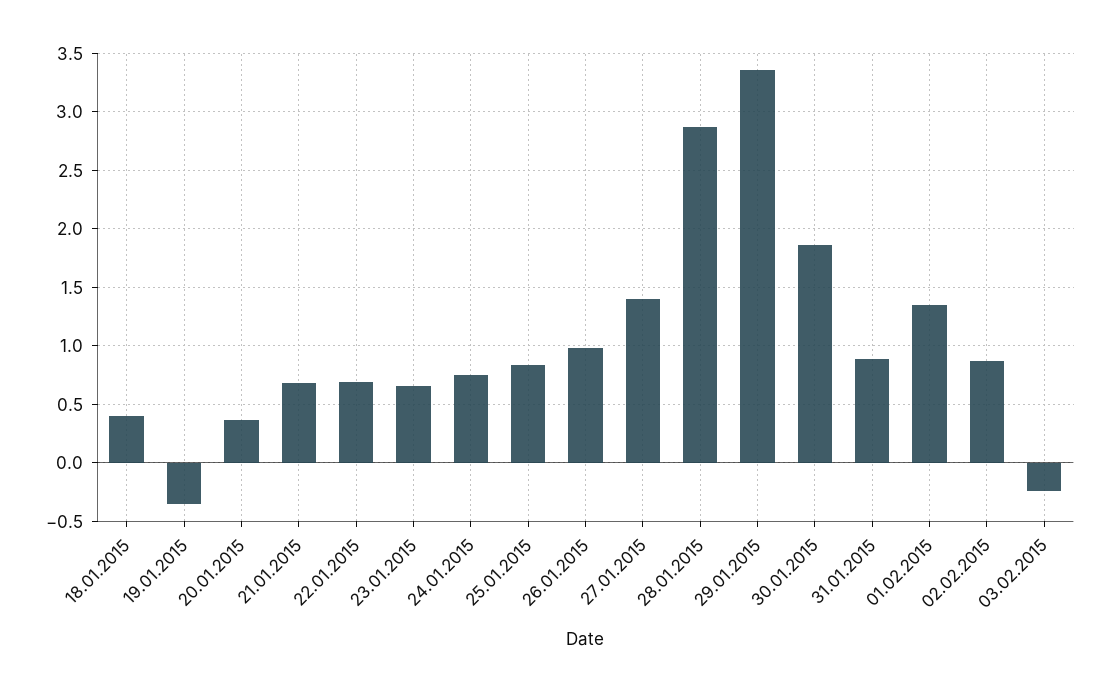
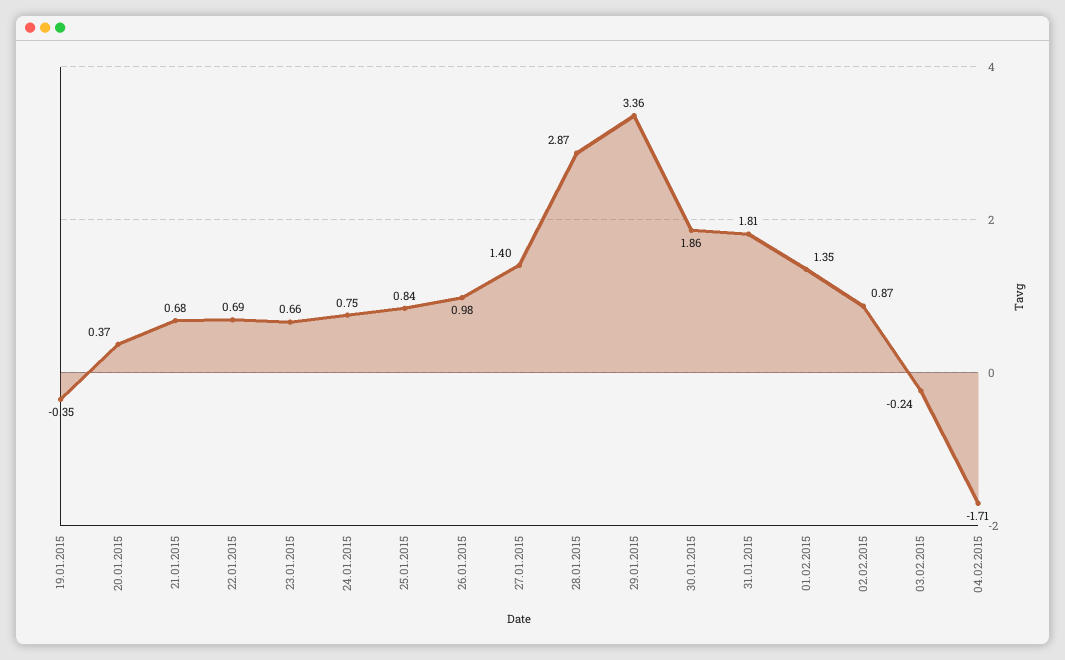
18.01.2015: 0.4 -> none
31.01.2015: 0.9 -> 1.81
04.02.2015: none -> -1.71

